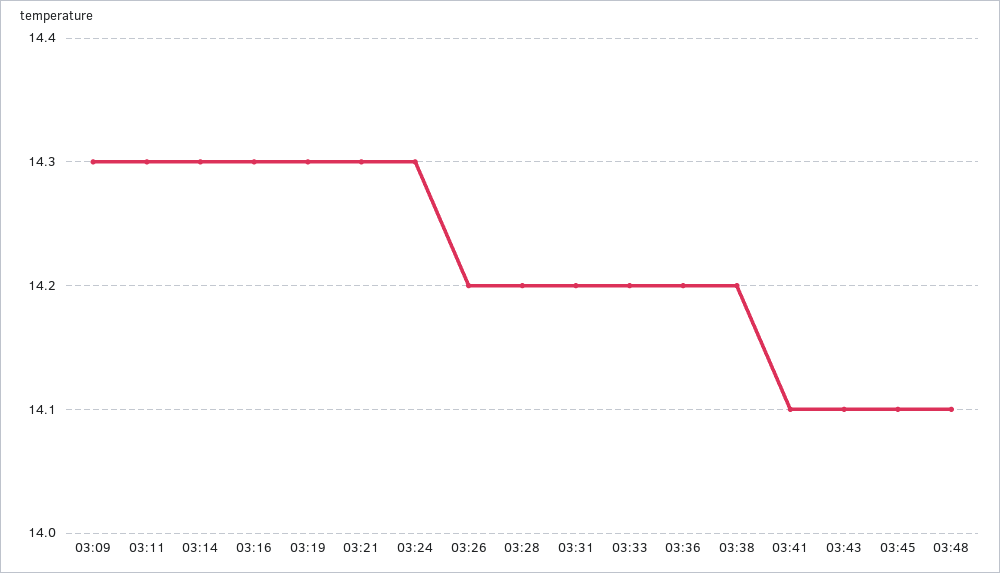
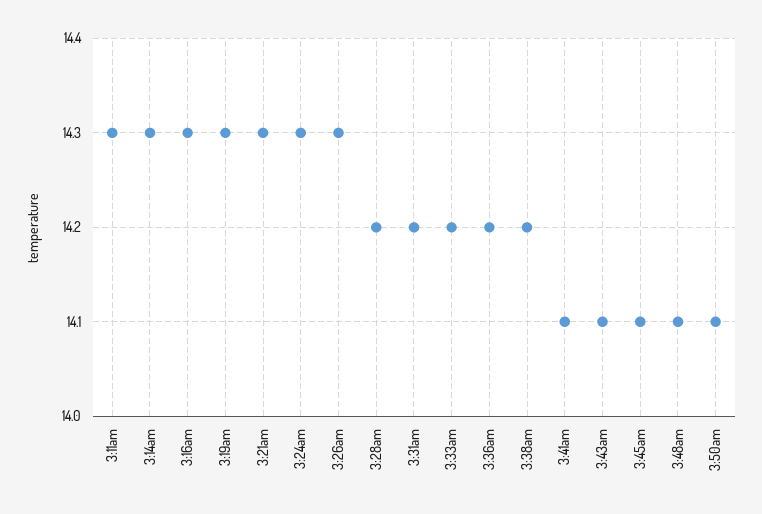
03:09: 14.3 -> none
03:26: 14.2 -> 14.3
3:50am: none -> 14.1

